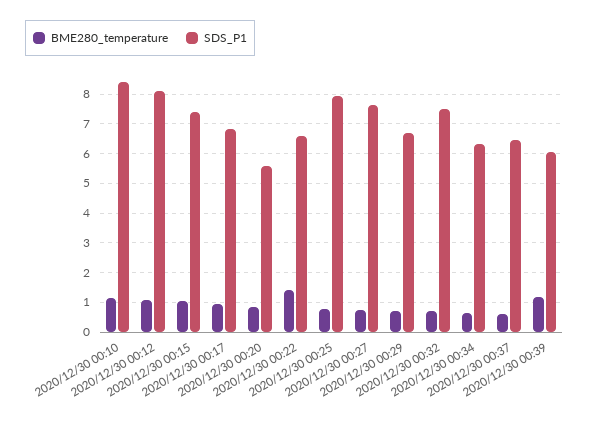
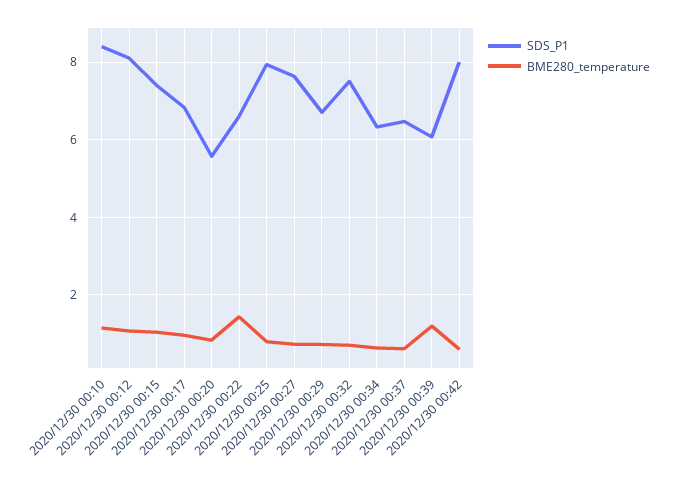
SDS_P1, 2020/12/30 00:42: none -> 8
BME280_temperature, 2020/12/30 00:42: none -> 0.6

